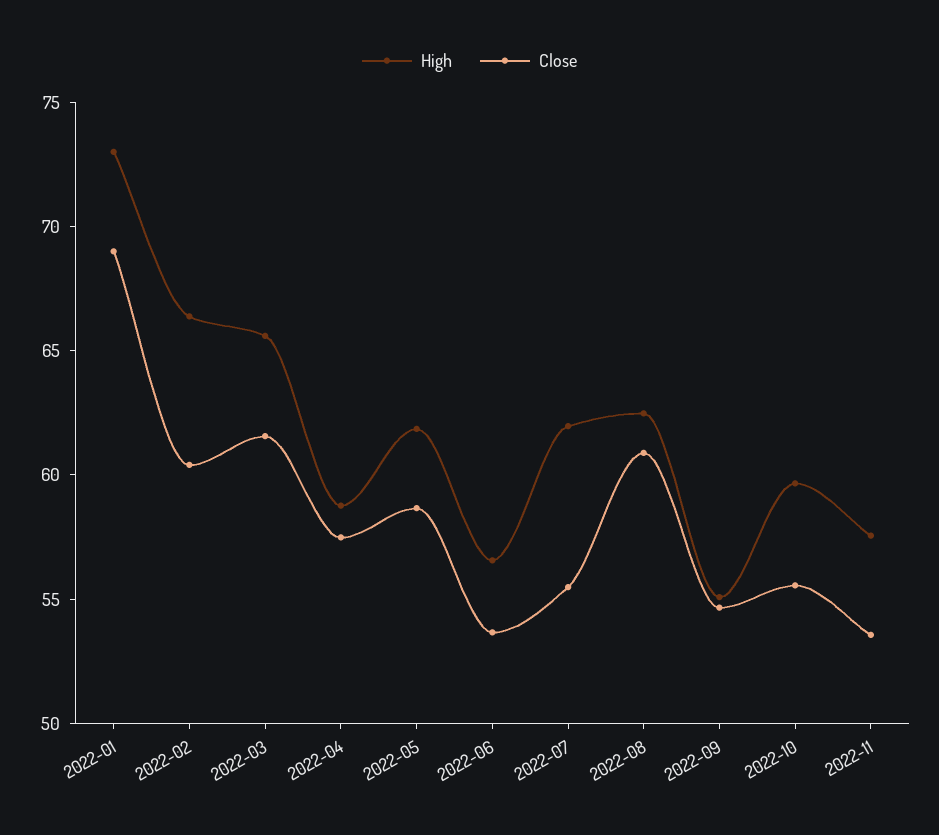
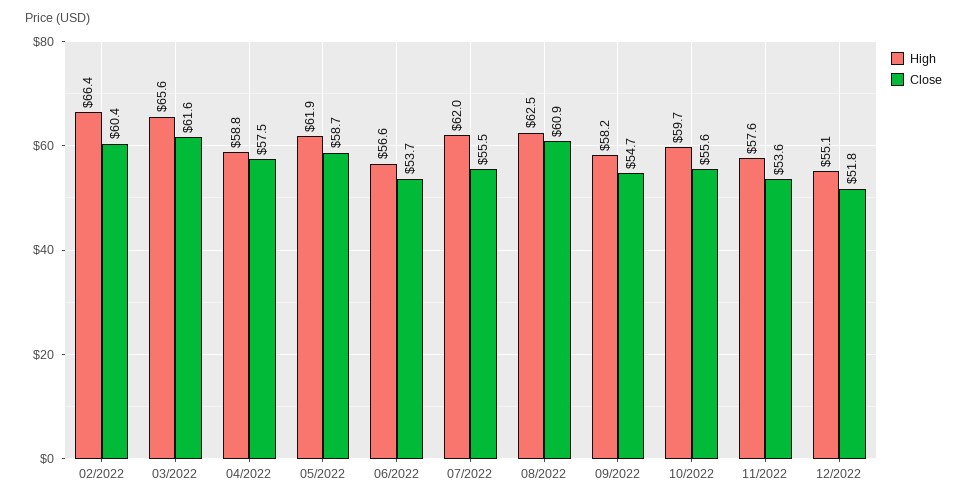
High, 2022-01: 73 -> none
Close, 2022-01: 69 -> none
High, 2022-09: 55 -> 58.2
High, 12/2022: none -> 55.1
Close, 12/2022: none -> 51.8

